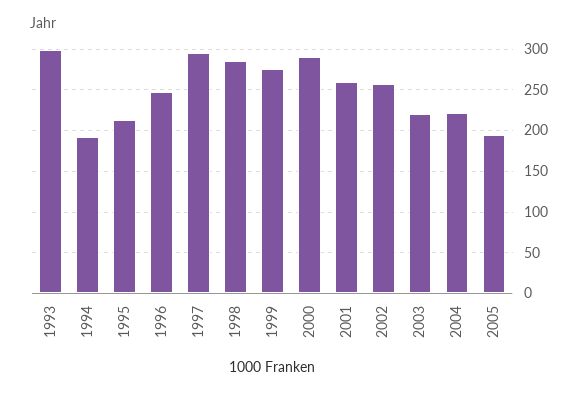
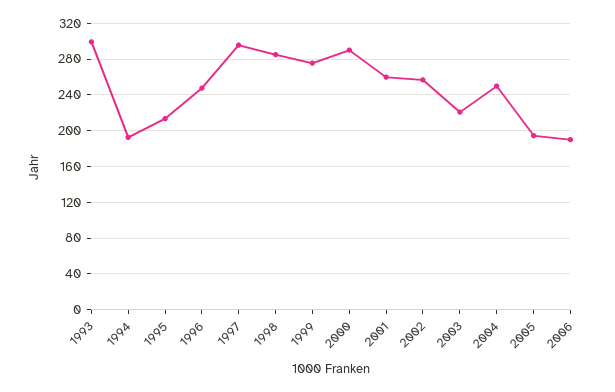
2004: 220 -> 250
2006: none -> 190

